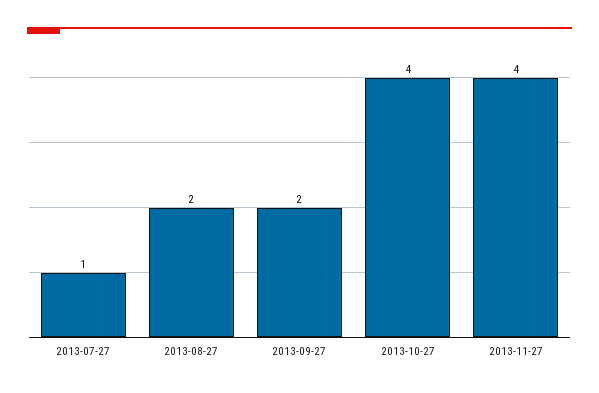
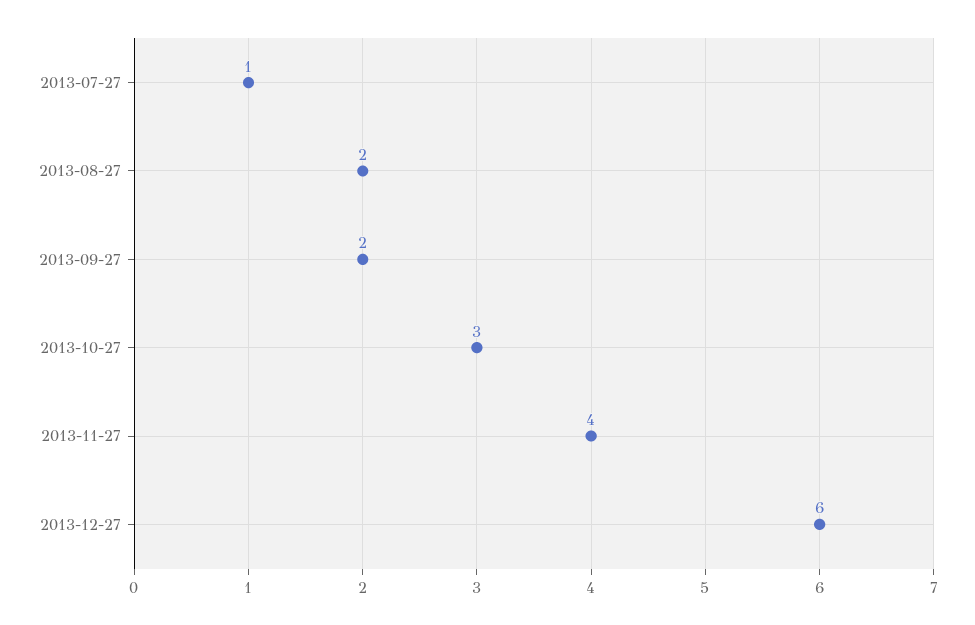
2013-10-27: 4 -> 3
2013-12-27: none -> 6

